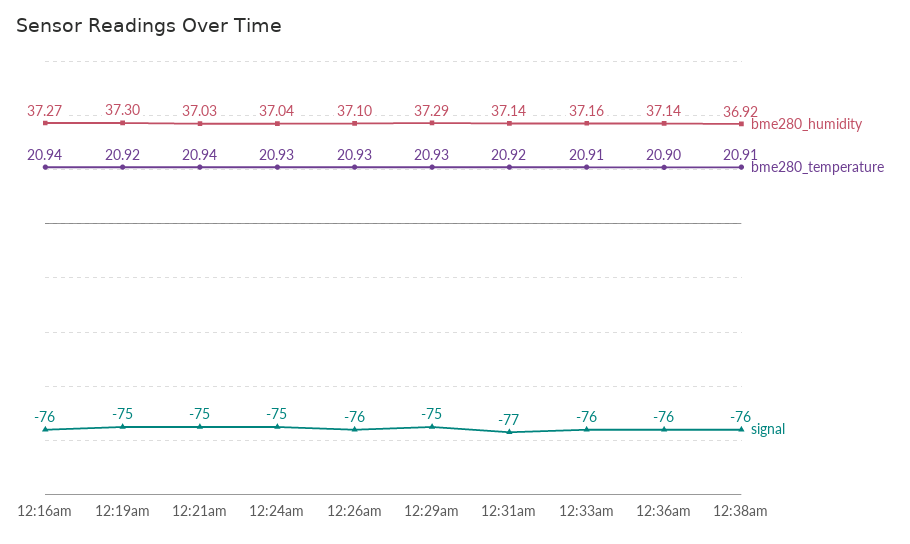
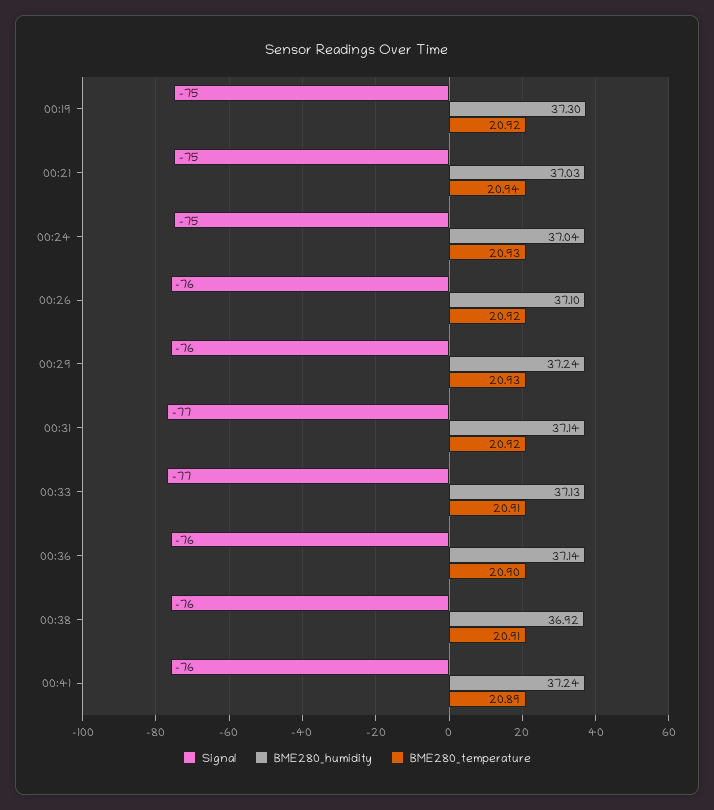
bme280_humidity, 12:16am: 37.27 -> none
bme280_temperature, 12:16am: 20.94 -> none
signal, 12:16am: -76 -> none
bme280_temperature, 12:26am: 20.93 -> 20.92
bme280_humidity, 12:29am: 37.29 -> 37.24
signal, 12:29am: -75 -> -76
bme280_humidity, 12:33am: 37.16 -> 37.13
signal, 12:33am: -76 -> -77
signal, 00:41: none -> -76
bme280_humidity, 00:41: none -> 37.24
bme280_temperature, 00:41: none -> 20.89

